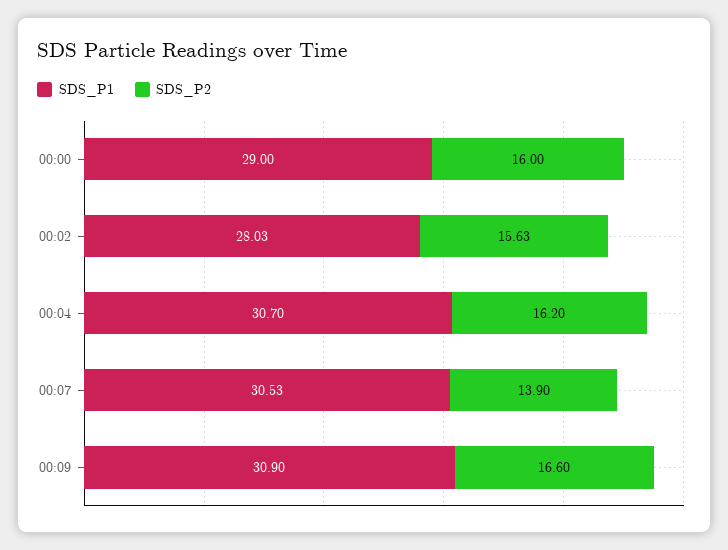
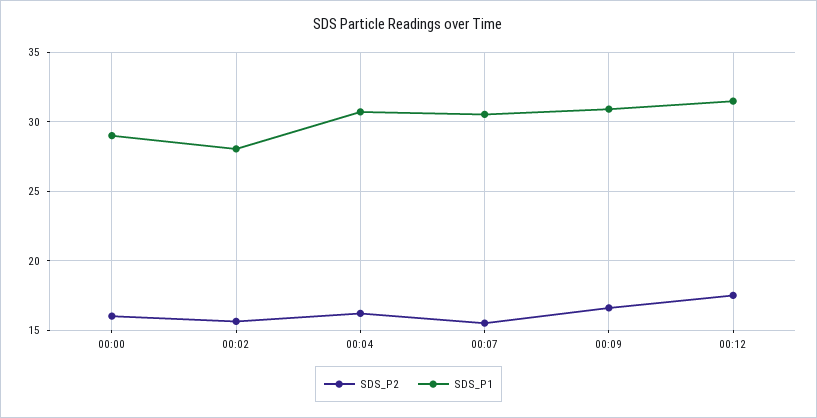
SDS_P2, 00:07: 13.9 -> 15.5
SDS_P2, 00:12: none -> 17.5
SDS_P1, 00:12: none -> 31.5

